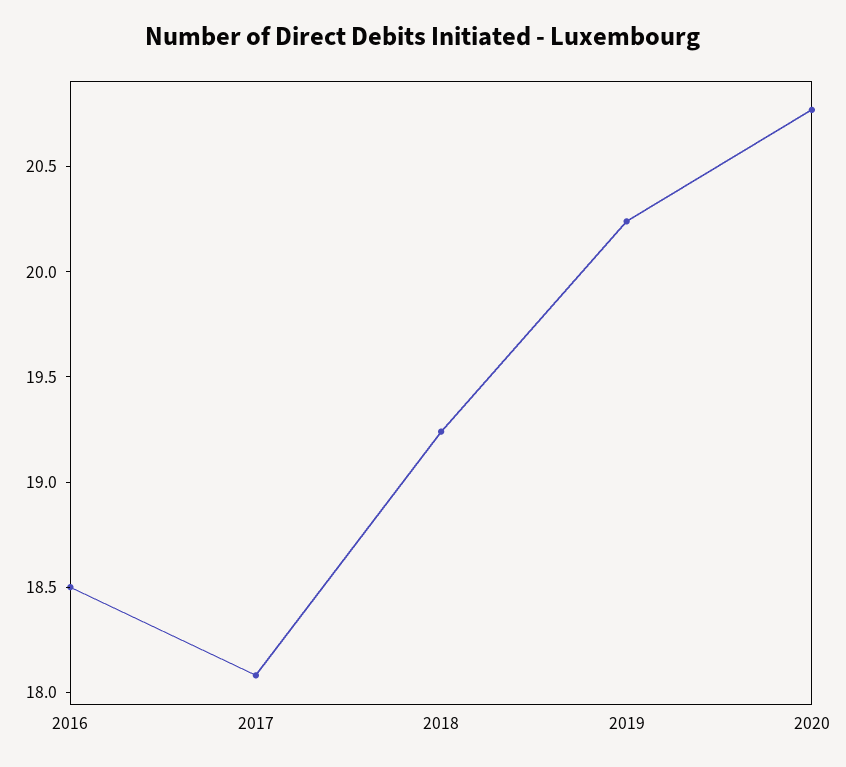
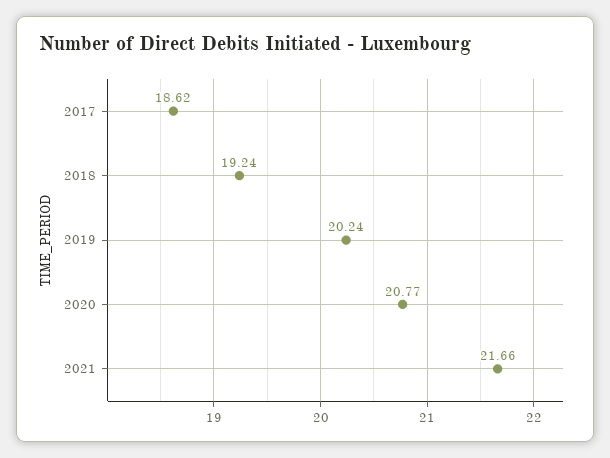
2016: 18.5 -> none
2017: 18.1 -> 18.62
2021: none -> 21.66

